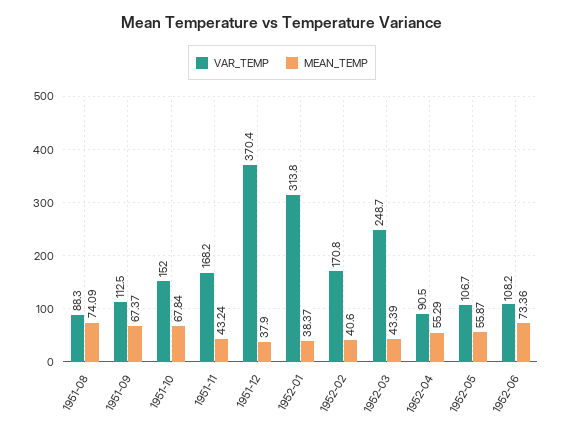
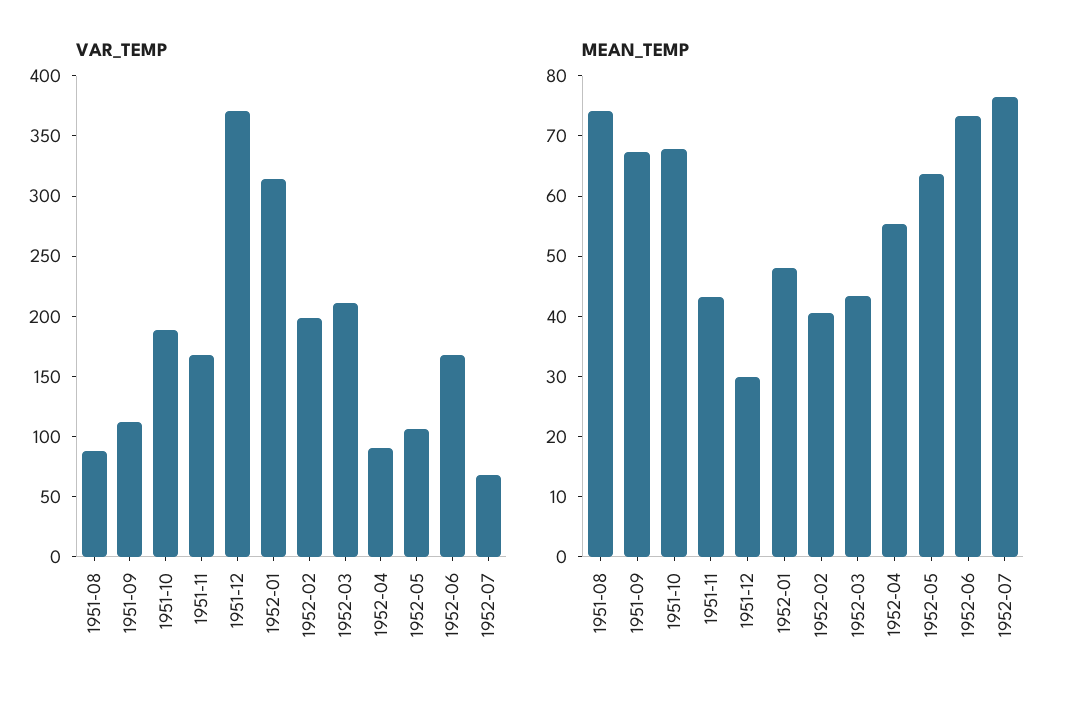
VAR_TEMP, 1951-10: 152 -> 190
MEAN_TEMP, 1951-12: 37.9 -> 30
MEAN_TEMP, 1952-01: 38.37 -> 48
VAR_TEMP, 1952-02: 170.8 -> 200
VAR_TEMP, 1952-03: 248.7 -> 210
MEAN_TEMP, 1952-05: 55.87 -> 64
VAR_TEMP, 1952-06: 108.2 -> 170
VAR_TEMP, 1952-07: none -> 70
MEAN_TEMP, 1952-07: none -> 76

